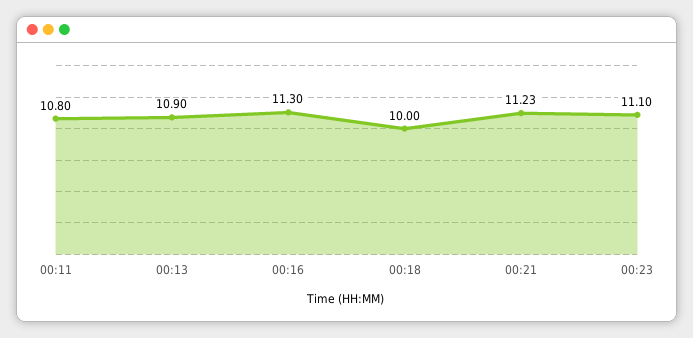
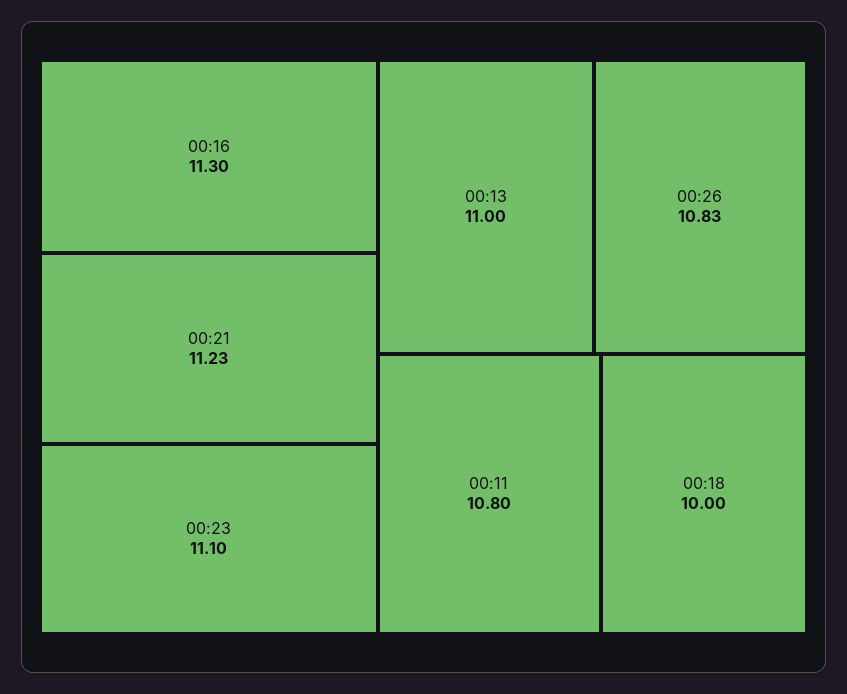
00:13: 10.9 -> 11
00:26: none -> 10.83

